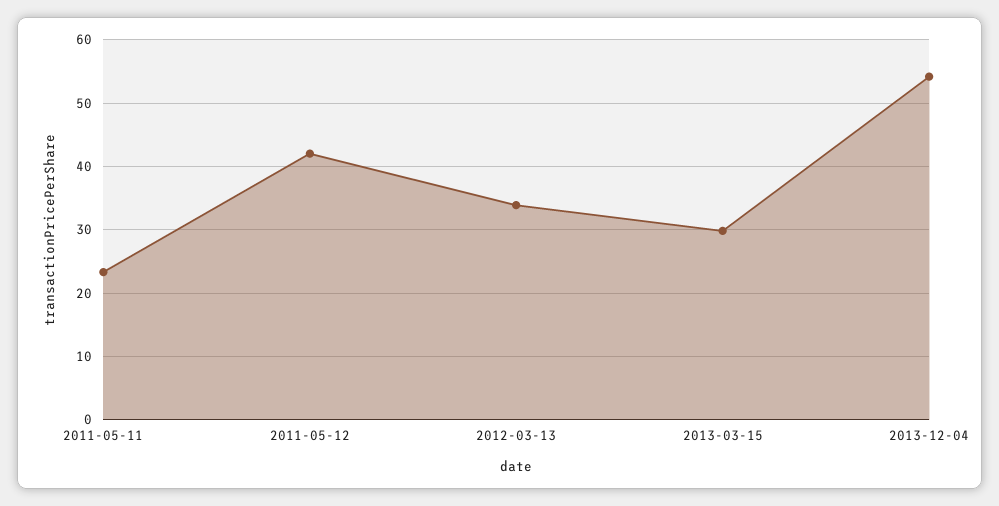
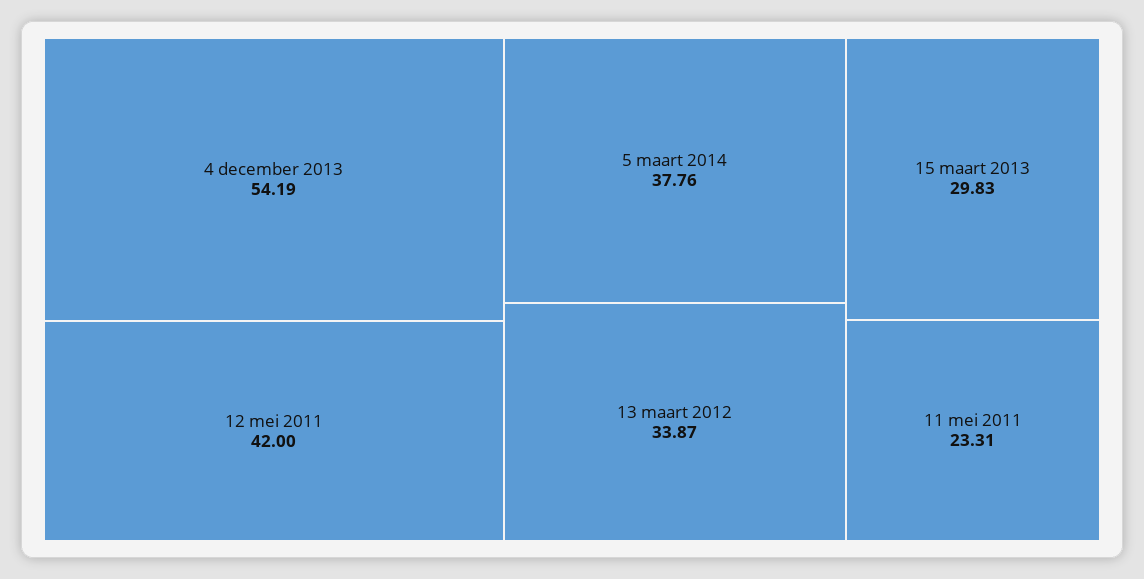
5 maart 2014: none -> 37.76

